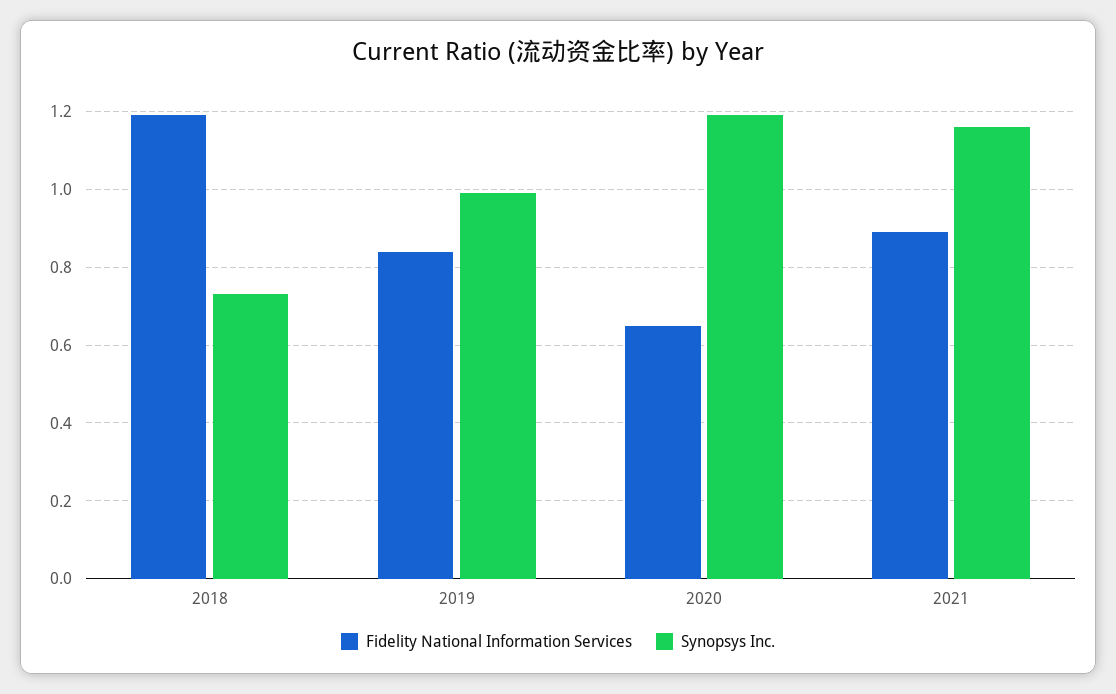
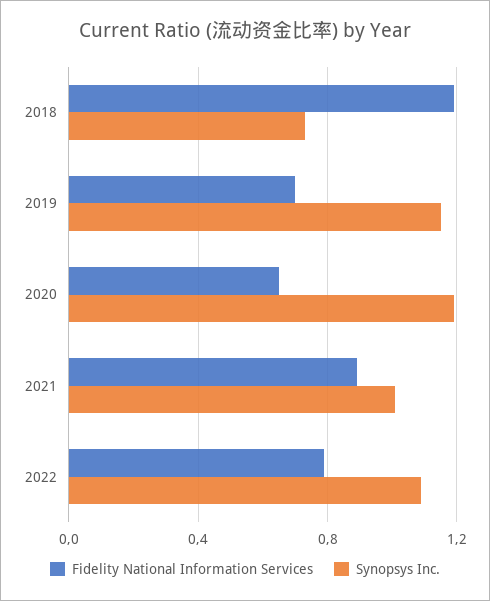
Fidelity National Information Services, 2019: 0.85 -> 0.7
Synopsys Inc., 2019: 1 -> 1.15
Synopsys Inc., 2021: 1.15 -> 1
Fidelity National Information Services, 2022: none -> 0.8
Synopsys Inc., 2022: none -> 1.1

